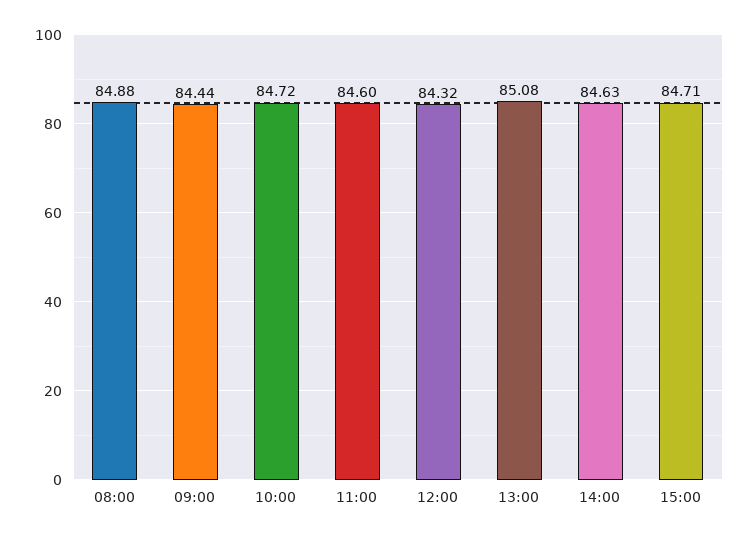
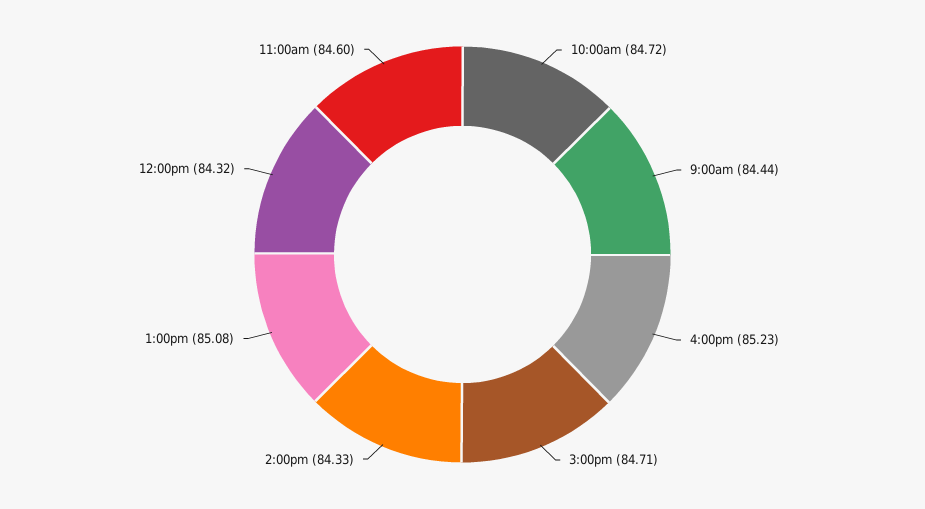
08:00: 84.88 -> none
14:00: 84.63 -> 84.33
4:00pm: none -> 85.23

